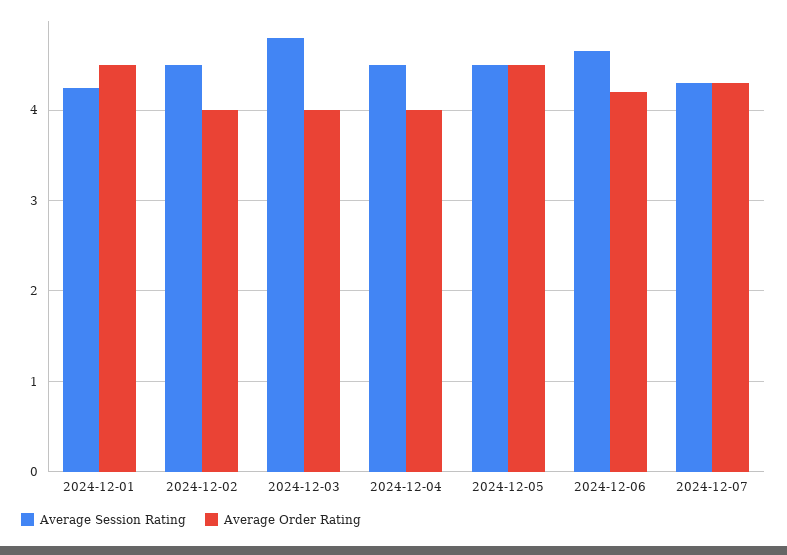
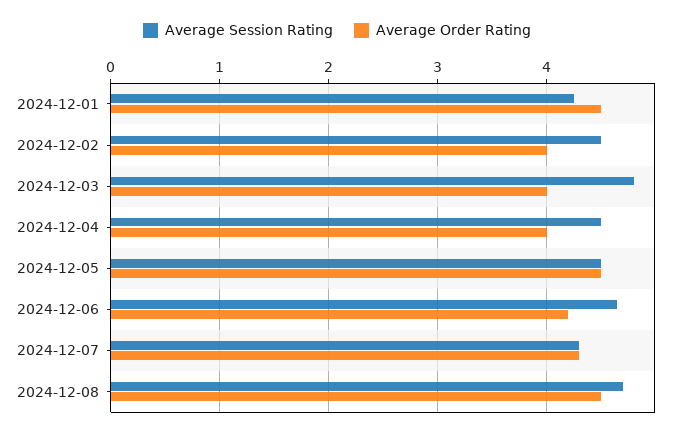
Average Session Rating, 2024-12-08: none -> 4.7
Average Order Rating, 2024-12-08: none -> 4.5

